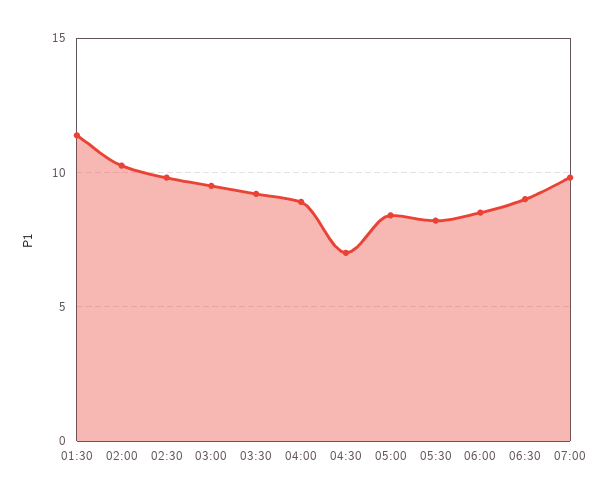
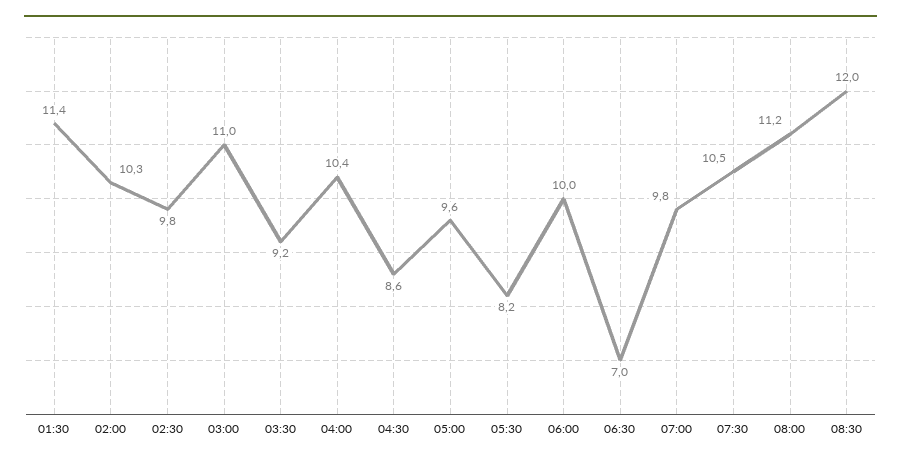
03:00: 9.5 -> 11
04:00: 9 -> 10.4
04:30: 7 -> 8.6
05:00: 8.5 -> 9.6
06:00: 8.5 -> 10
06:30: 9 -> 7
07:30: none -> 10.5
08:00: none -> 11.2
08:30: none -> 12

